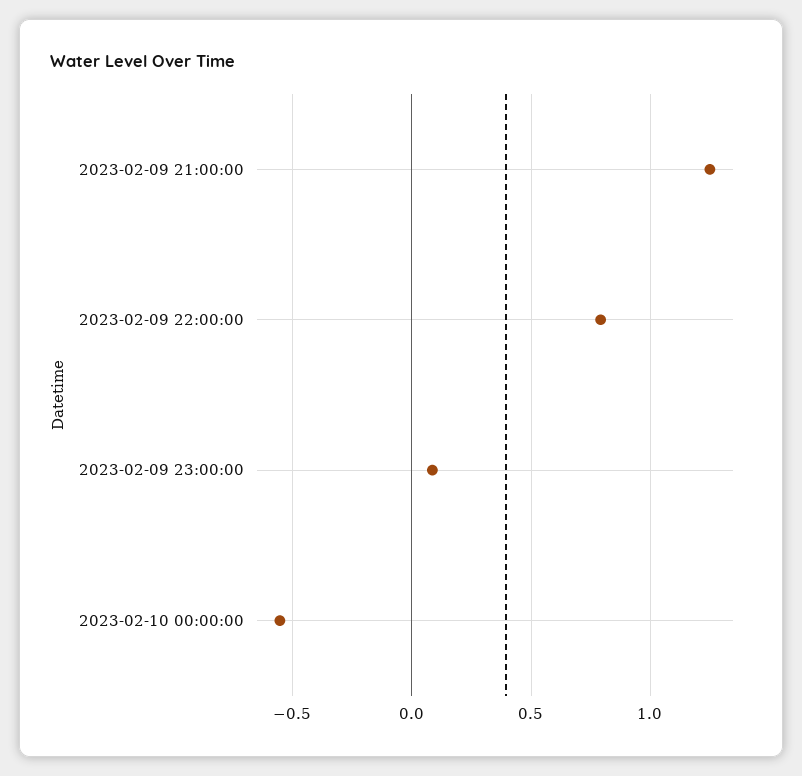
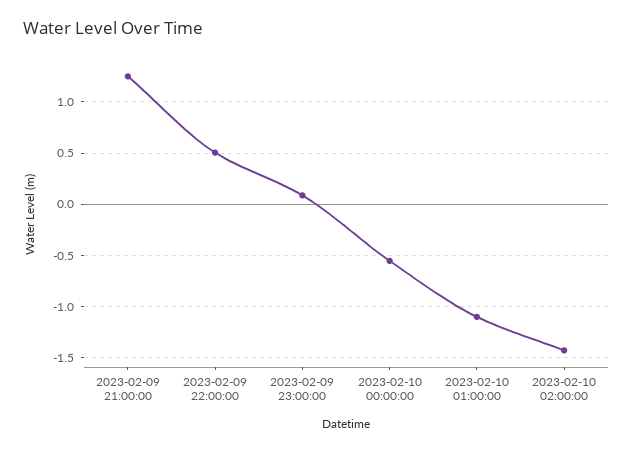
2023-02-09 22:00:00: 0.8 -> 0.5
2023-02-10 01:00:00: none -> -1.1
2023-02-10 02:00:00: none -> -1.4

